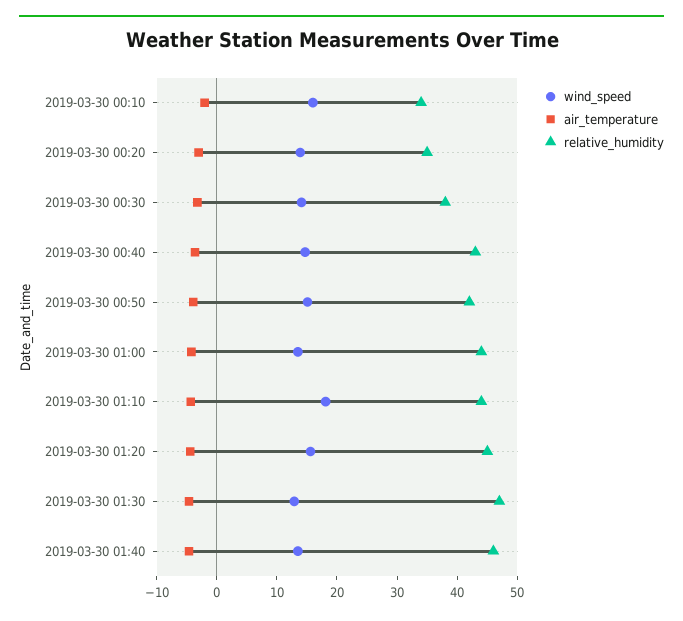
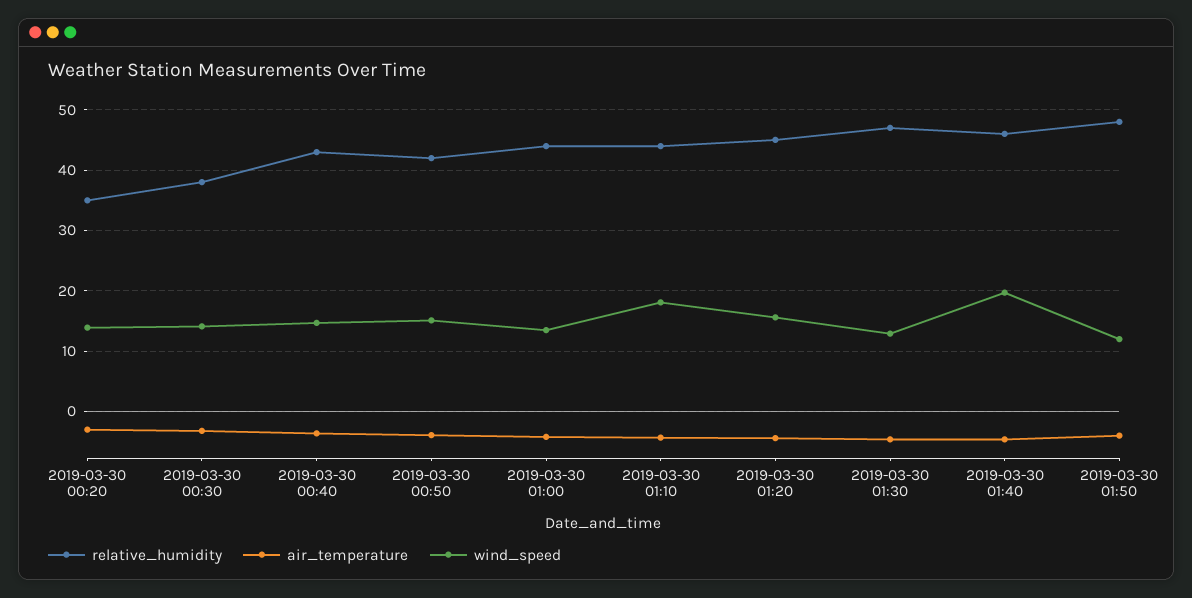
wind_speed, 2019-03-30 00:10: 16 -> none
air_temperature, 2019-03-30 00:10: -2 -> none
relative_humidity, 2019-03-30 00:10: 34 -> none
wind_speed, 2019-03-30 01:40: 14 -> 20
relative_humidity, 2019-03-30 01:50: none -> 48
air_temperature, 2019-03-30 01:50: none -> -4
wind_speed, 2019-03-30 01:50: none -> 12

